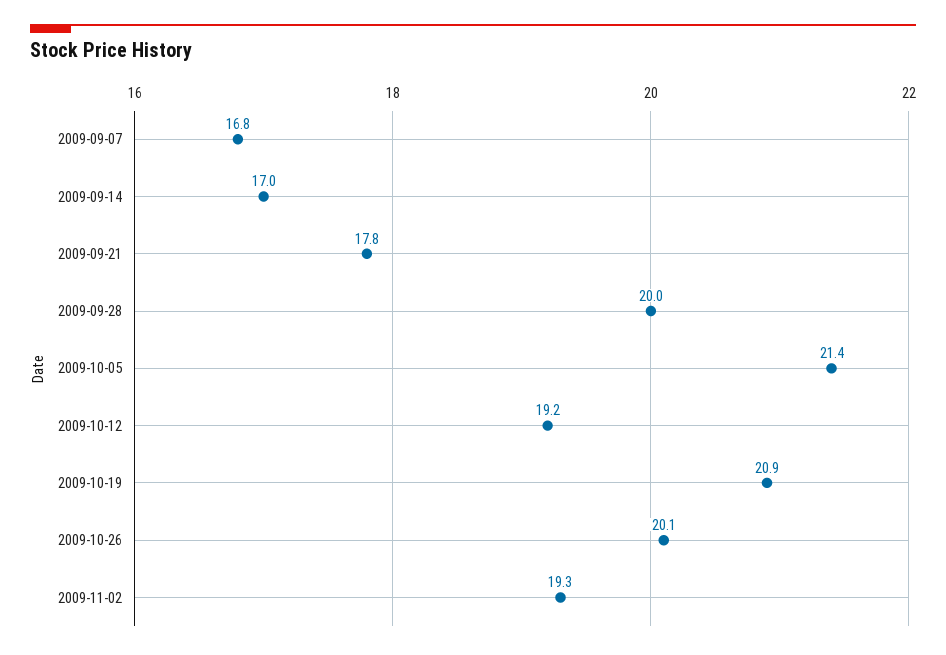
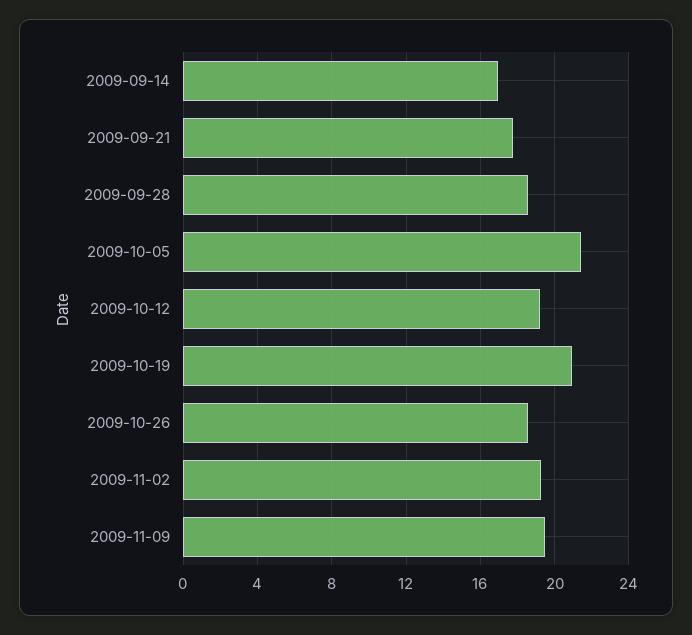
2009-09-07: 16.8 -> none
2009-09-28: 20 -> 18.5
2009-10-26: 20.1 -> 18.5
2009-11-09: none -> 19.5

